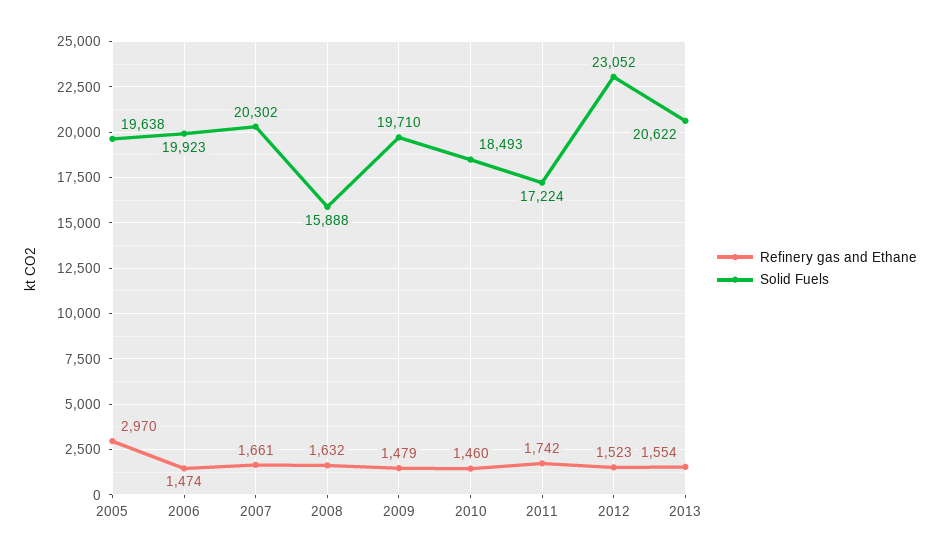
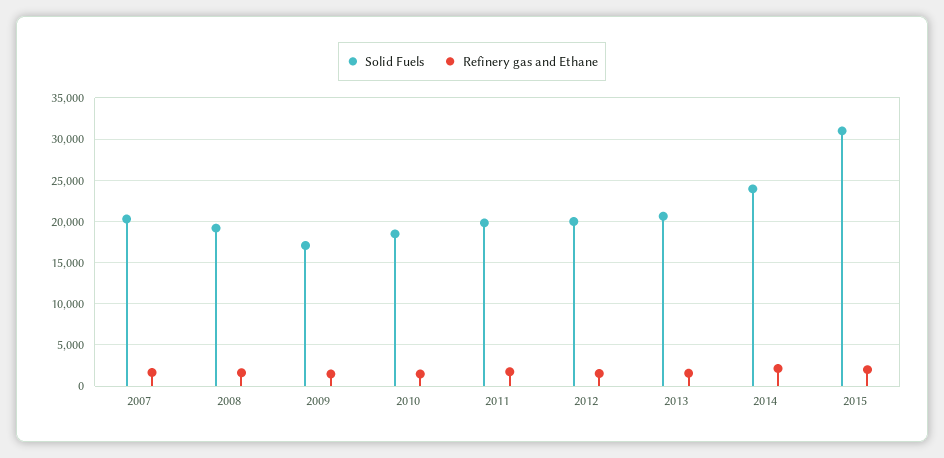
Refinery gas and Ethane, 2005: 2970 -> none
Solid Fuels, 2005: 19638 -> none
Refinery gas and Ethane, 2006: 1474 -> none
Solid Fuels, 2006: 19923 -> none
Solid Fuels, 2008: 15888 -> 19000
Solid Fuels, 2009: 19710 -> 17000
Solid Fuels, 2011: 17224 -> 20000
Solid Fuels, 2012: 23052 -> 20000
Solid Fuels, 2014: none -> 24000
Refinery gas and Ethane, 2014: none -> 2000
Solid Fuels, 2015: none -> 31000
Refinery gas and Ethane, 2015: none -> 2000

